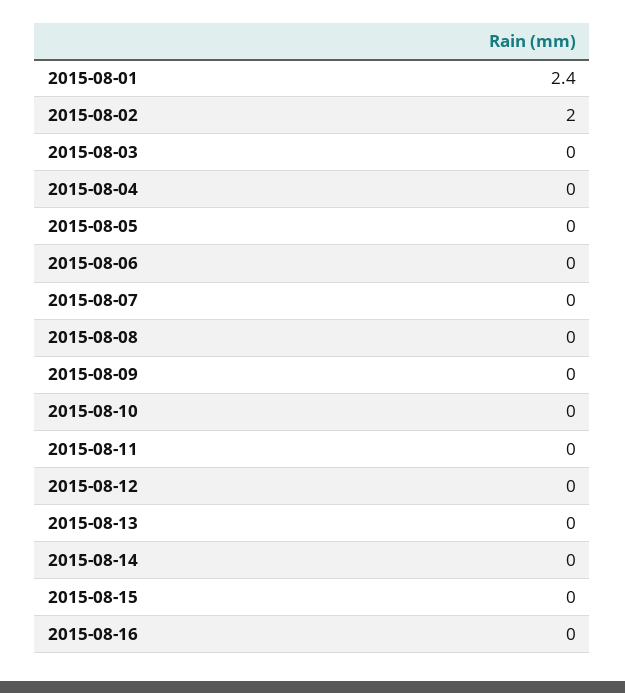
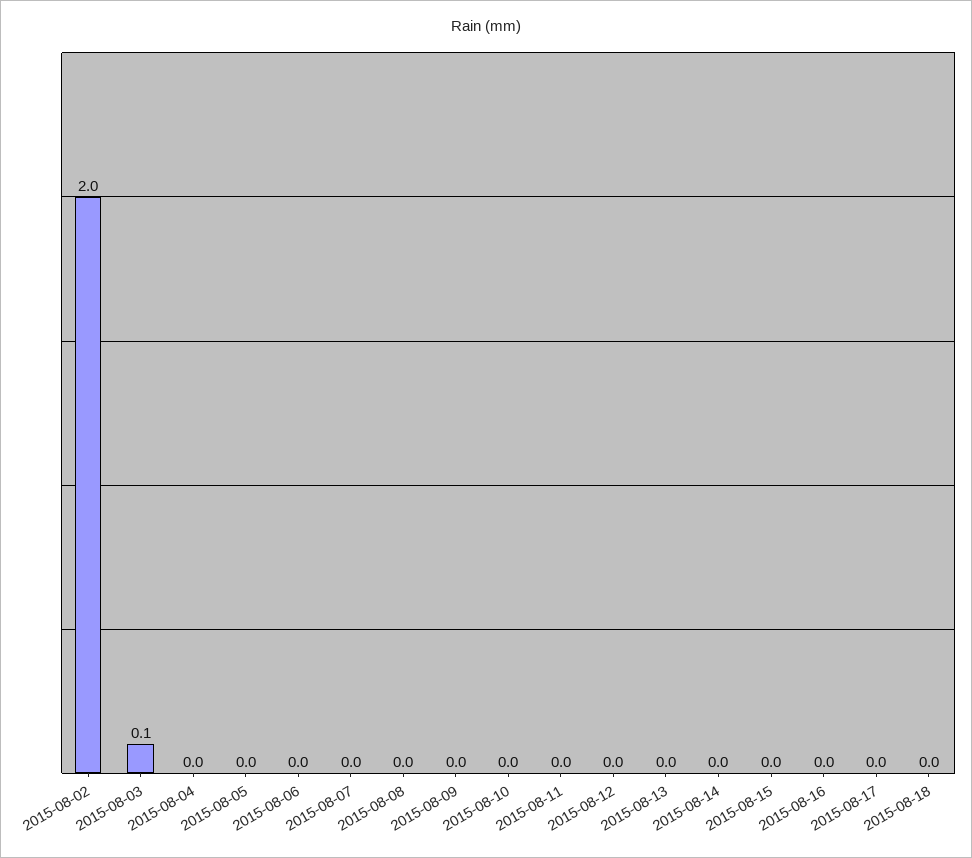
2015-08-01: 2.4 -> none
2015-08-03: 0 -> 0.1
2015-08-17: none -> 0
2015-08-18: none -> 0

